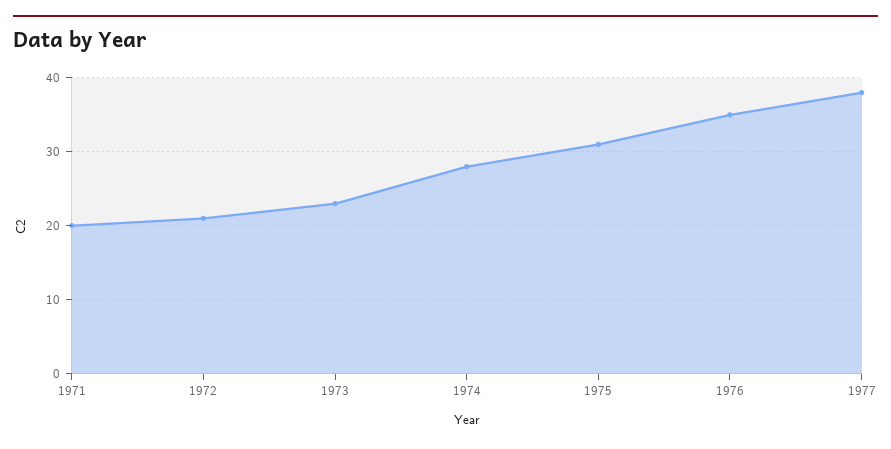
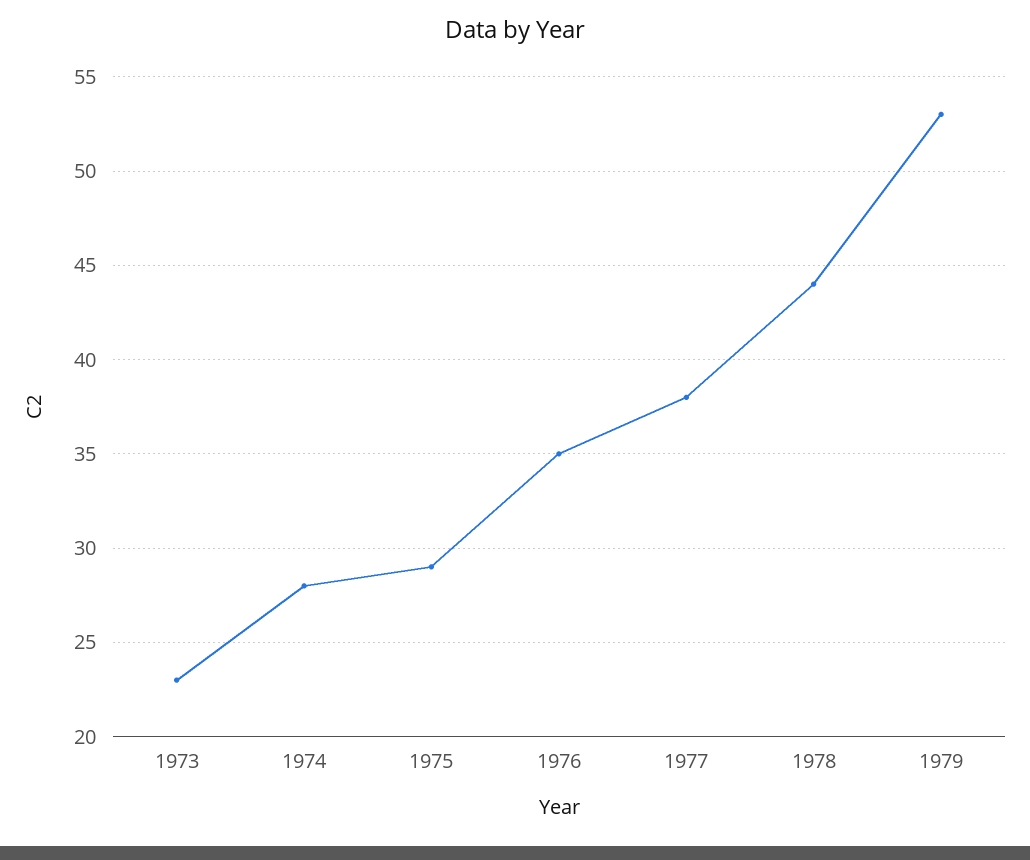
1971: 20 -> none
1972: 21 -> none
1975: 31 -> 29
1978: none -> 44
1979: none -> 53

